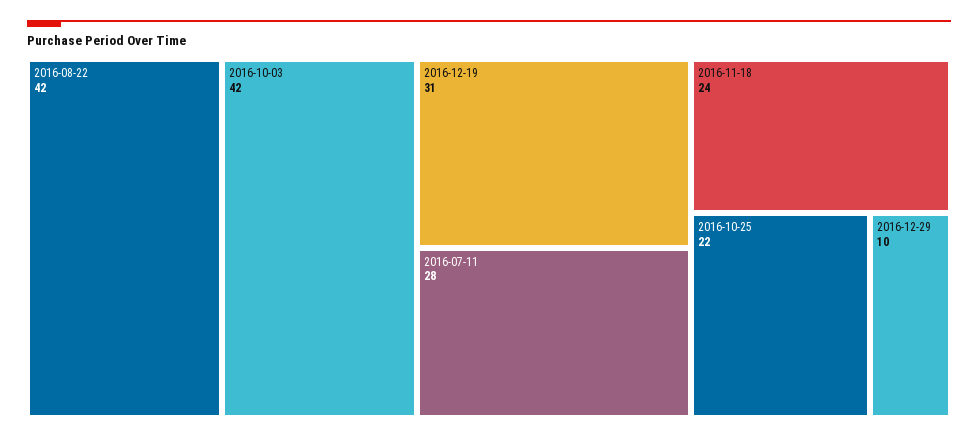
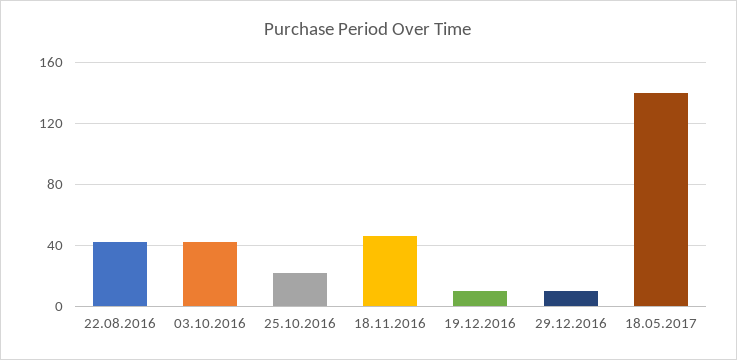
2016-12-19: 31 -> 10
2016-07-11: 28 -> none
2016-11-18: 24 -> 45
18.05.2017: none -> 140

